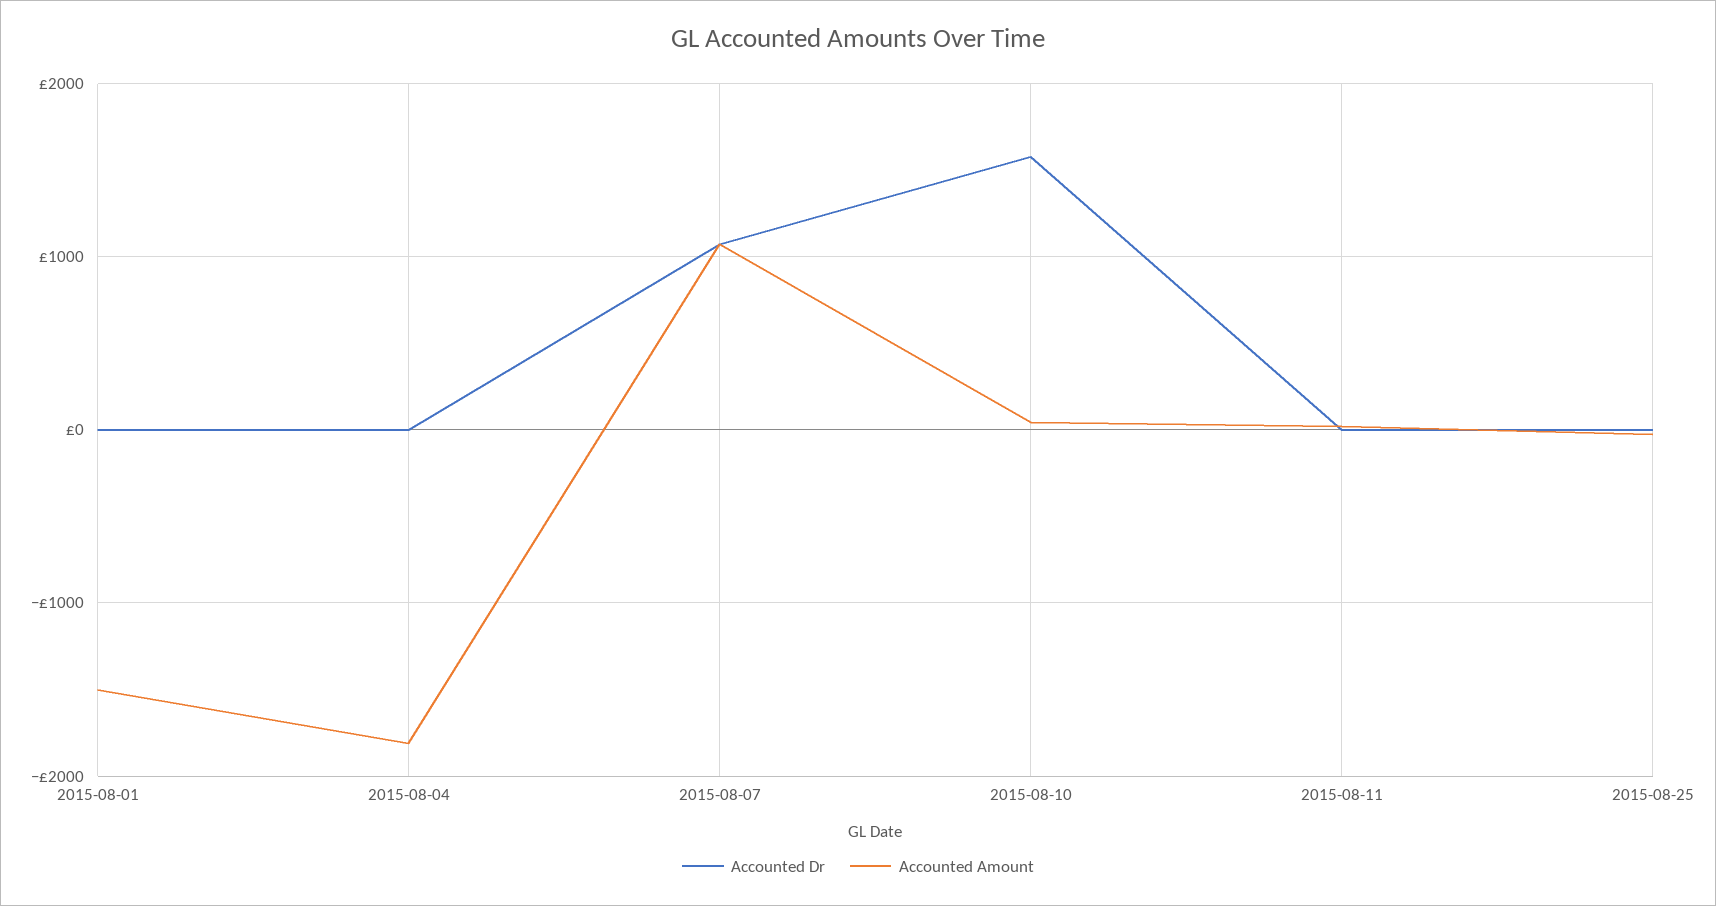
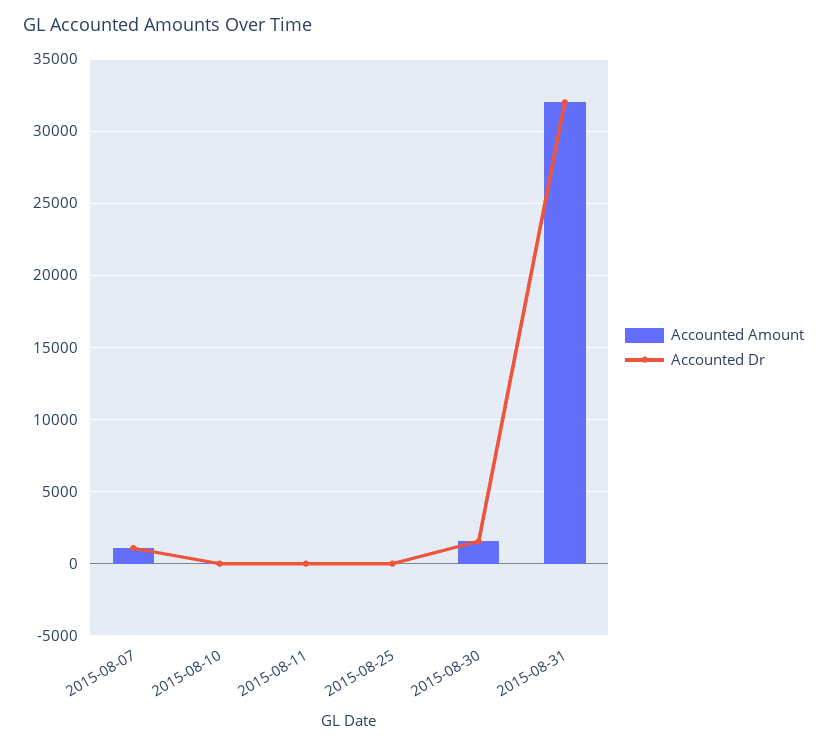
Accounted Dr, 2015-08-01: 0 -> none
Accounted Amount, 2015-08-01: -1500 -> none
Accounted Dr, 2015-08-04: 0 -> none
Accounted Amount, 2015-08-04: -1800 -> none
Accounted Dr, 2015-08-10: 1600 -> 0
Accounted Amount, 2015-08-30: none -> 1500
Accounted Dr, 2015-08-30: none -> 1500
Accounted Amount, 2015-08-31: none -> 32000
Accounted Dr, 2015-08-31: none -> 32000

